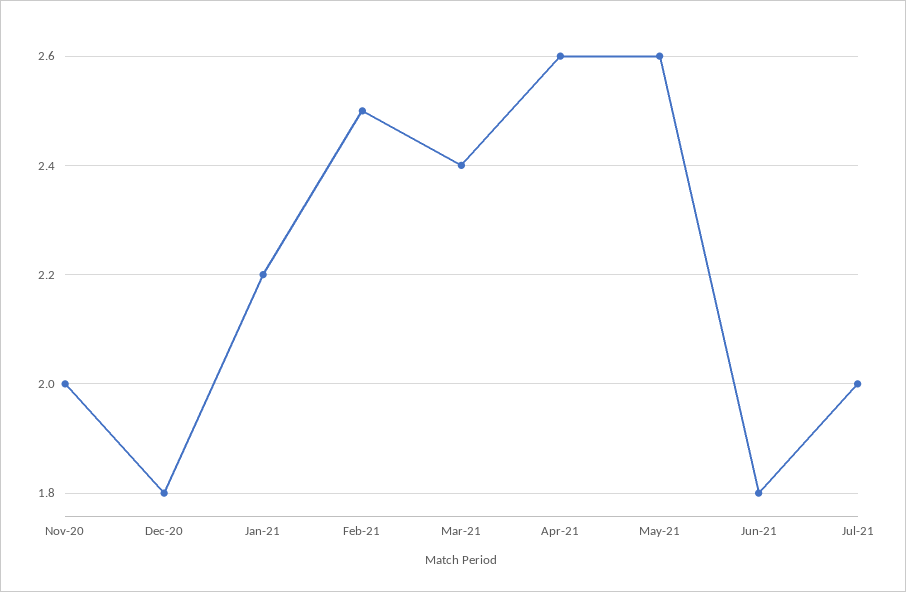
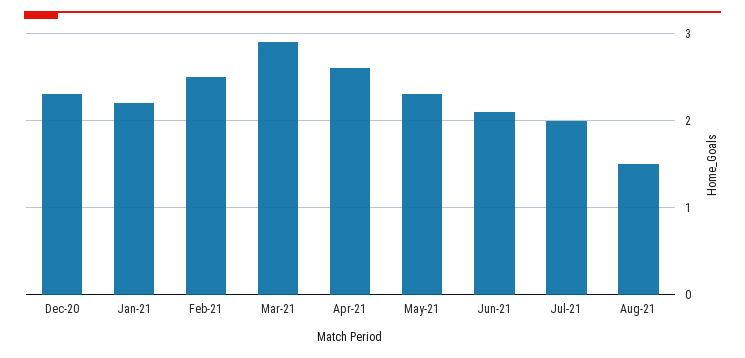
Nov-20: 2 -> none
Dec-20: 1.8 -> 2.3
Mar-21: 2.4 -> 2.9
May-21: 2.6 -> 2.3
Jun-21: 1.8 -> 2.1
Aug-21: none -> 1.5

